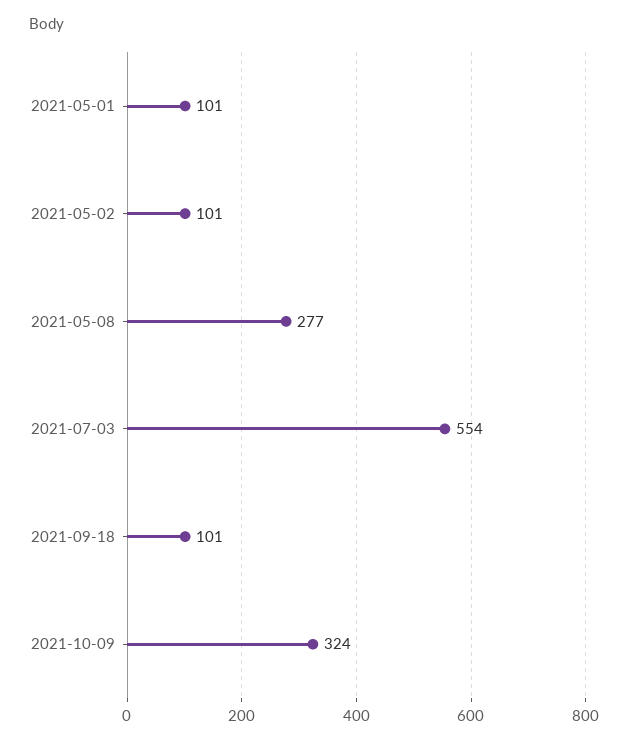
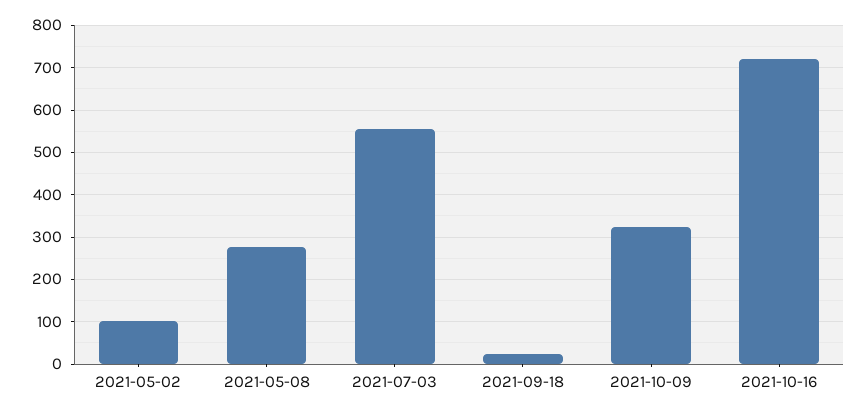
2021-05-01: 101 -> none
2021-09-18: 101 -> 20
2021-10-16: none -> 720

